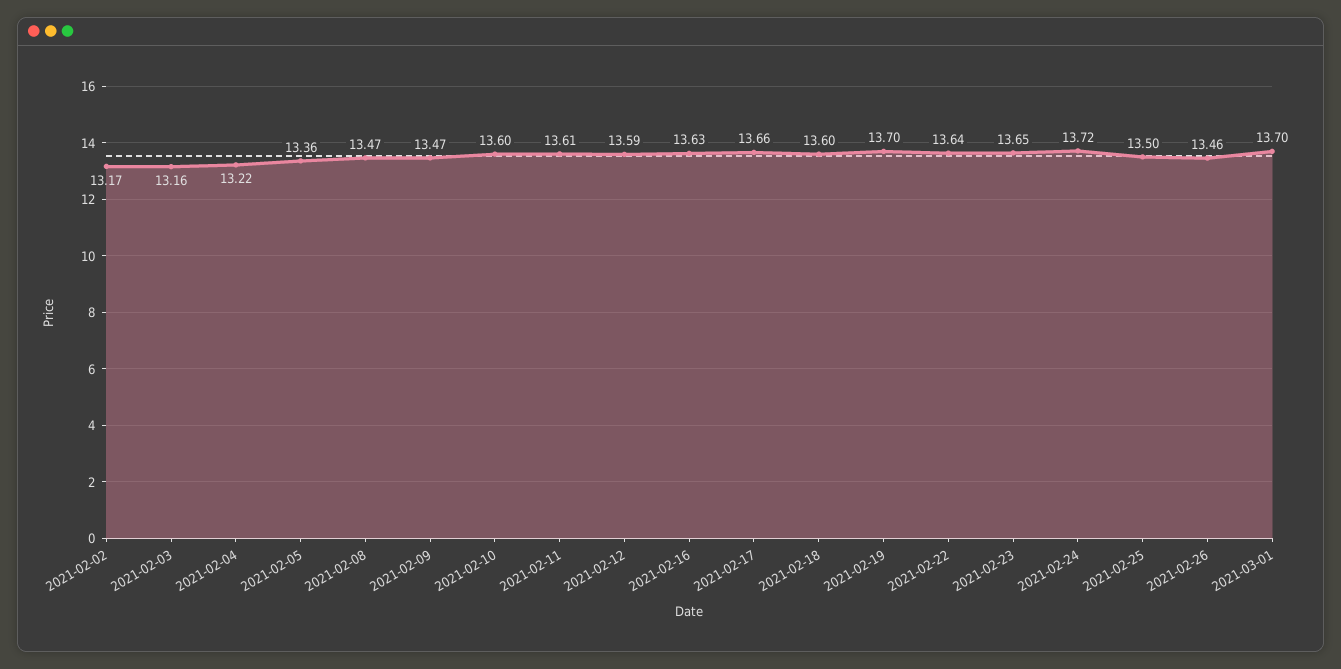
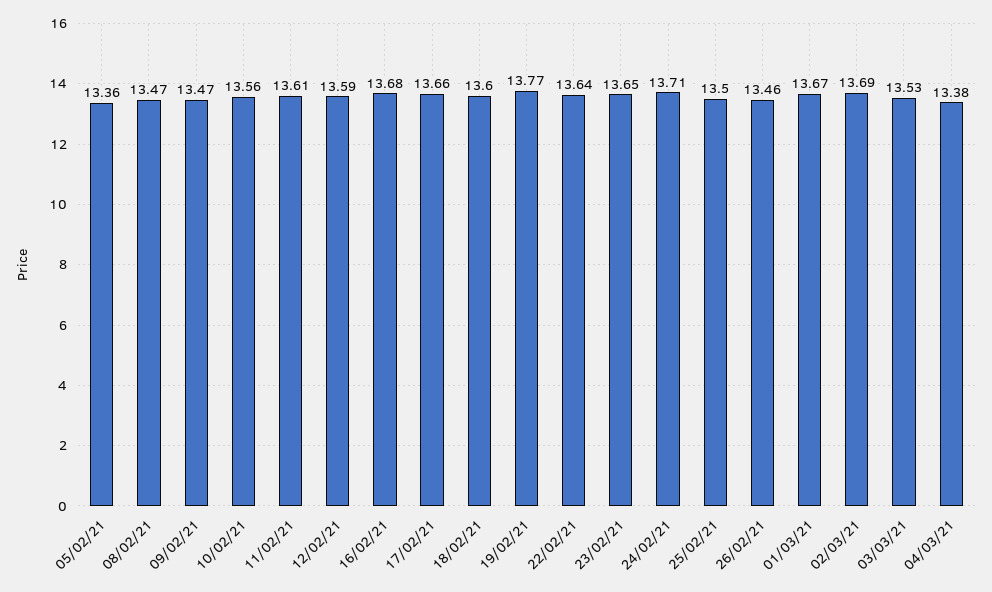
2021-02-02: 13.17 -> none
2021-02-03: 13.16 -> none
2021-02-04: 13.22 -> none
2021-02-10: 13.6 -> 13.56
2021-02-16: 13.63 -> 13.68
2021-02-19: 13.7 -> 13.77
2021-02-24: 13.72 -> 13.71
2021-03-01: 13.7 -> 13.67
02/03/21: none -> 13.69
03/03/21: none -> 13.53
04/03/21: none -> 13.38

